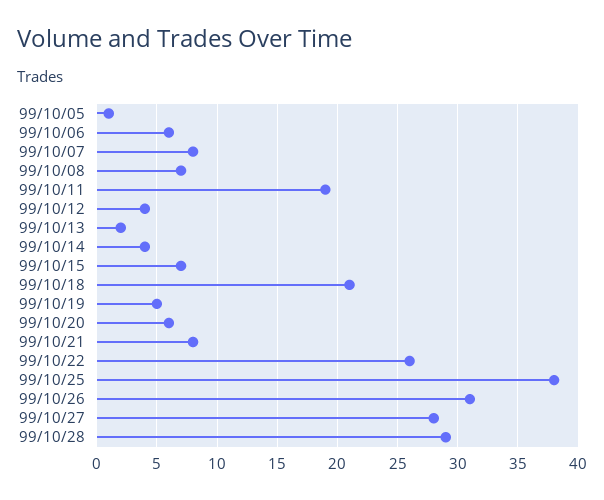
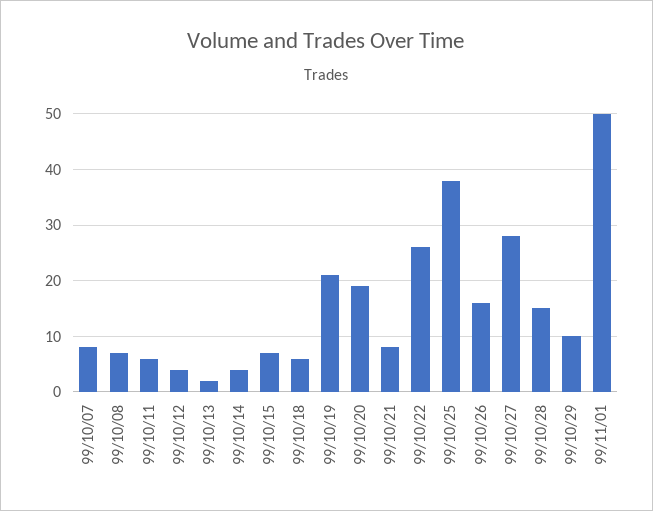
99/10/05: 1 -> none
99/10/06: 6 -> none
99/10/11: 19 -> 5
99/10/18: 21 -> 5
99/10/19: 5 -> 20
99/10/20: 6 -> 20
99/10/26: 31 -> 15
99/10/28: 29 -> 15
99/10/29: none -> 10
99/11/01: none -> 50

